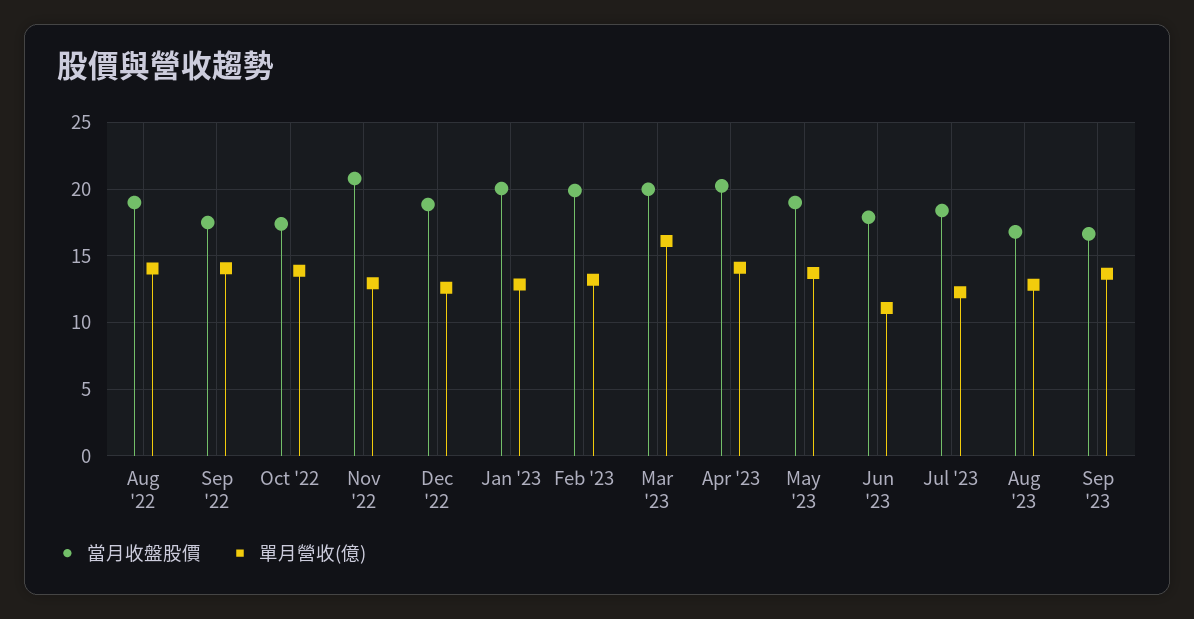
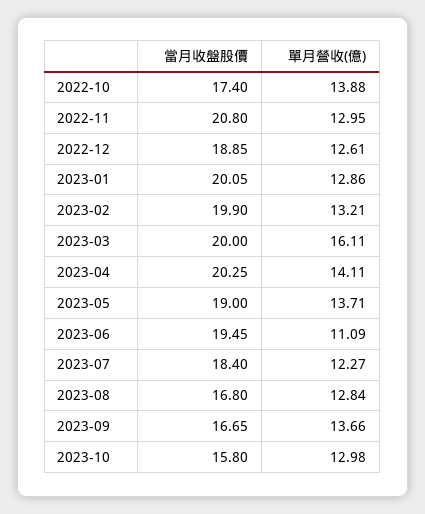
當月收盤股價, Aug '22: 19 -> none
單月營收(億), Aug '22: 14 -> none
當月收盤股價, Sep '22: 17.5 -> none
單月營收(億), Sep '22: 14 -> none
當月收盤股價, Jun '23: 18 -> 19.45
當月收盤股價, 2023-10: none -> 15.8
單月營收(億), 2023-10: none -> 12.98

